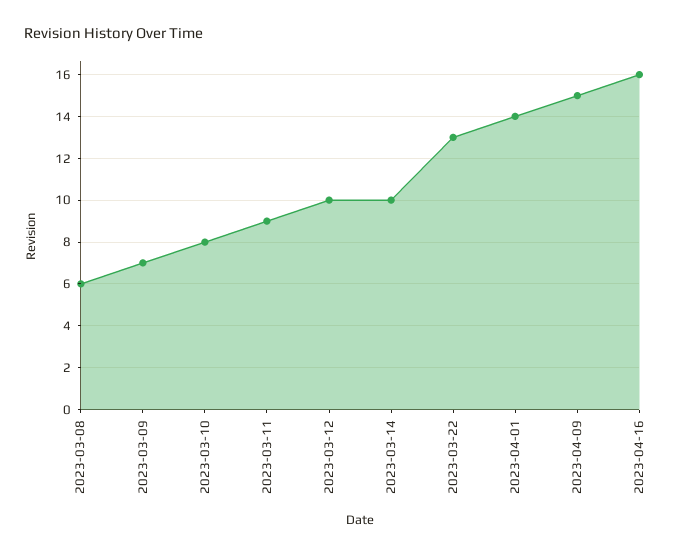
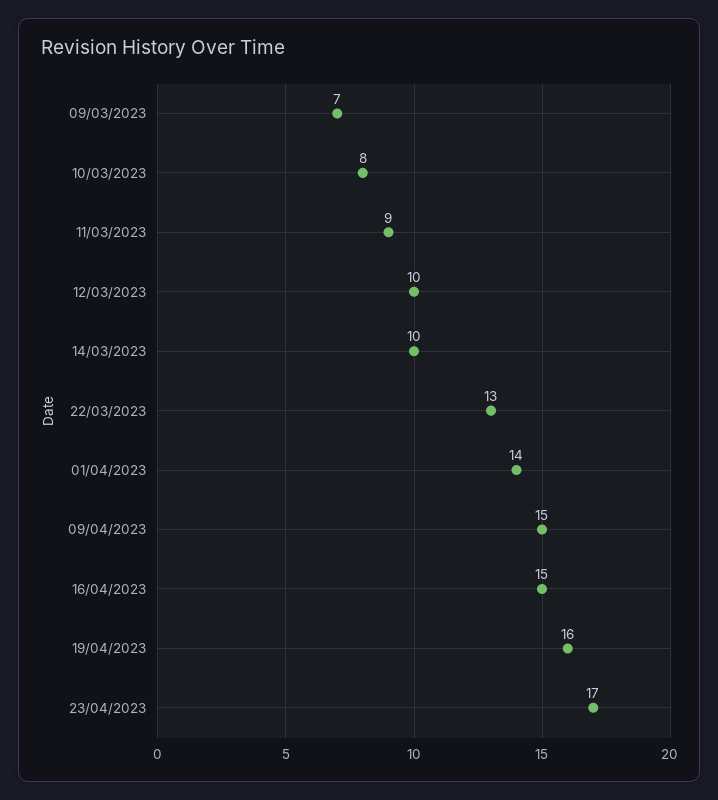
2023-03-08: 6 -> none
2023-04-16: 16 -> 15
19/04/2023: none -> 16
23/04/2023: none -> 17

